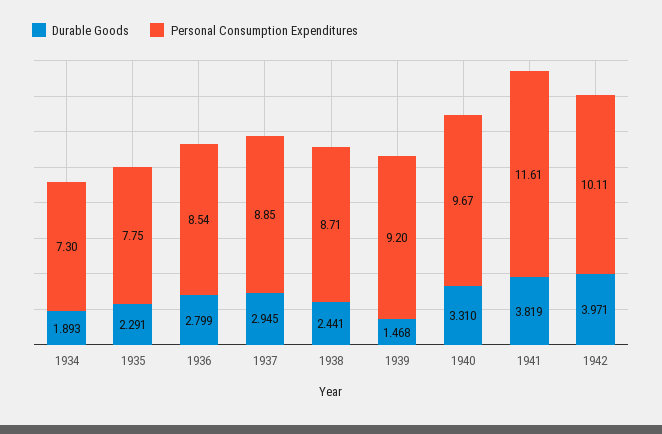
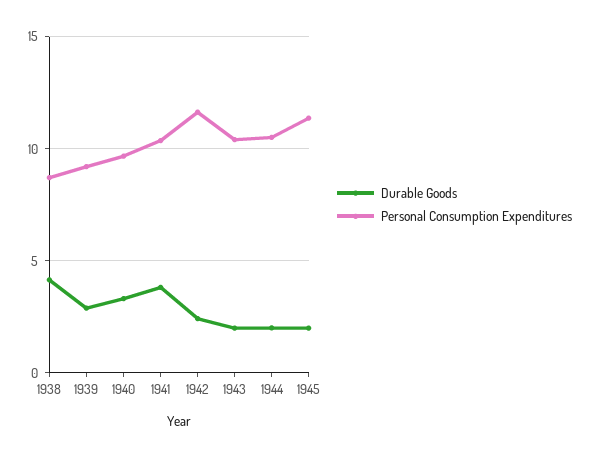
Durable Goods, 1934: 1.893 -> none
Personal Consumption Expenditures, 1934: 7.3 -> none
Durable Goods, 1935: 2.291 -> none
Personal Consumption Expenditures, 1935: 7.75 -> none
Durable Goods, 1936: 2.799 -> none
Personal Consumption Expenditures, 1936: 8.54 -> none
Durable Goods, 1937: 2.945 -> none
Personal Consumption Expenditures, 1937: 8.85 -> none
Durable Goods, 1938: 2.441 -> 4
Durable Goods, 1939: 1.468 -> 3
Personal Consumption Expenditures, 1941: 11.61 -> 10.5
Durable Goods, 1942: 3.971 -> 2.5
Personal Consumption Expenditures, 1942: 10.11 -> 11.5
Durable Goods, 1943: none -> 2
Personal Consumption Expenditures, 1943: none -> 10.5
Durable Goods, 1944: none -> 2
Personal Consumption Expenditures, 1944: none -> 10.5
Durable Goods, 1945: none -> 2
Personal Consumption Expenditures, 1945: none -> 11.5

